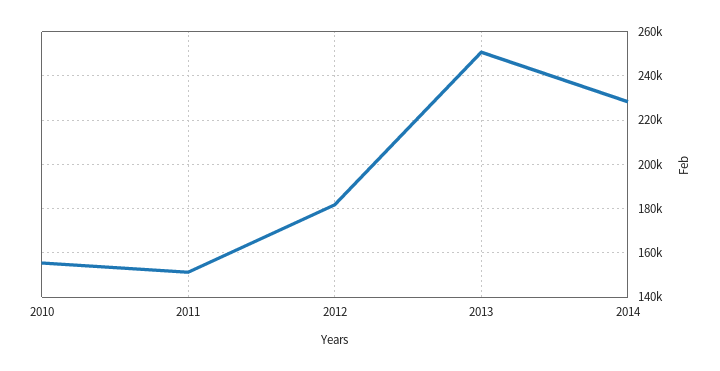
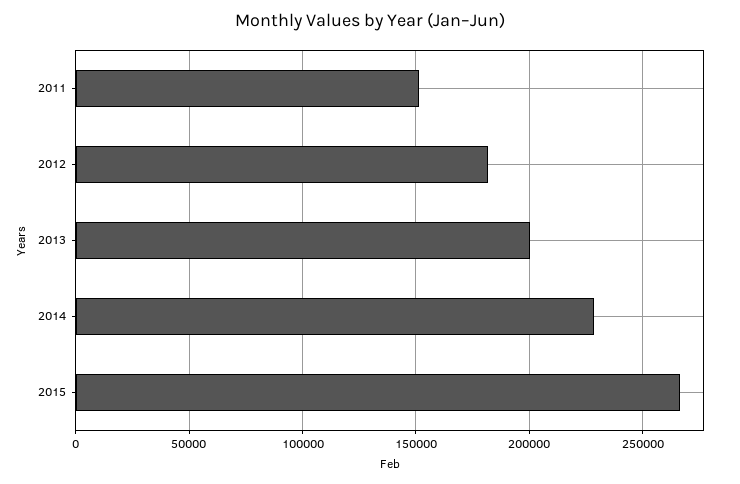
2010: 155000 -> none
2013: 250000 -> 200000
2015: none -> 265000

